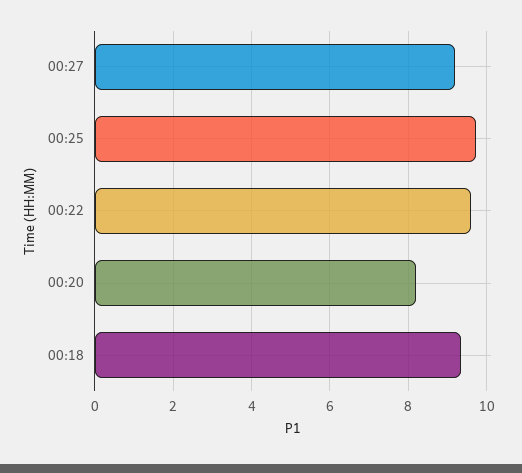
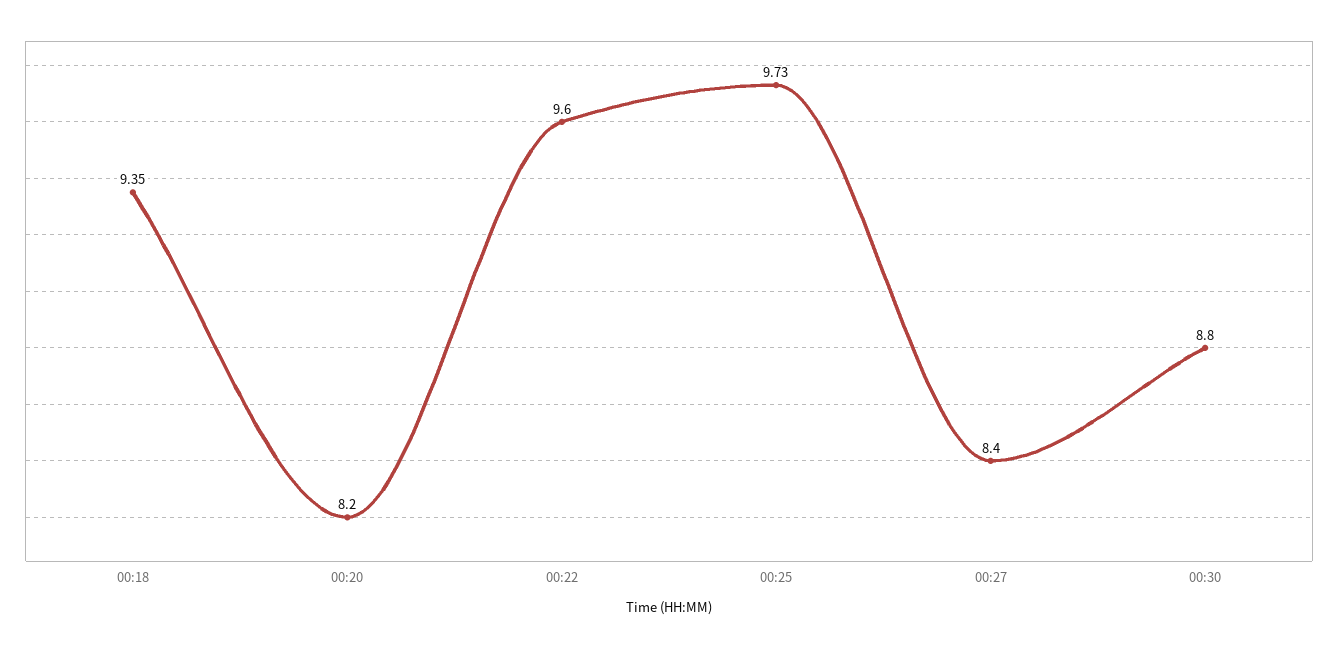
00:27: 9.2 -> 8.4
00:30: none -> 8.8

